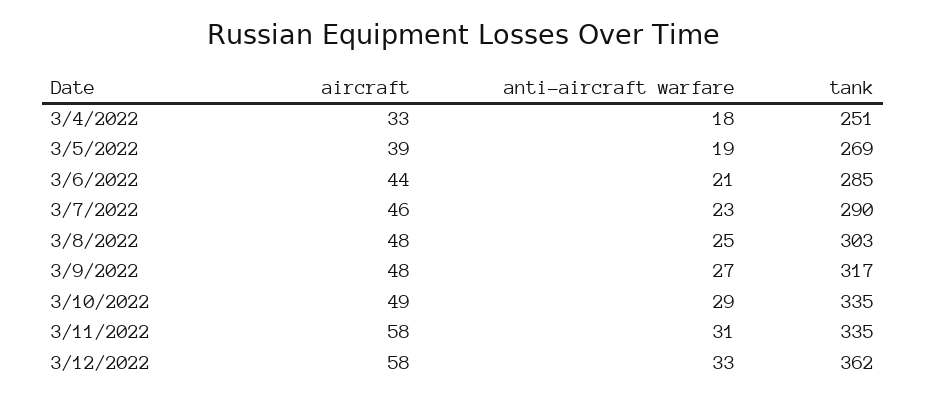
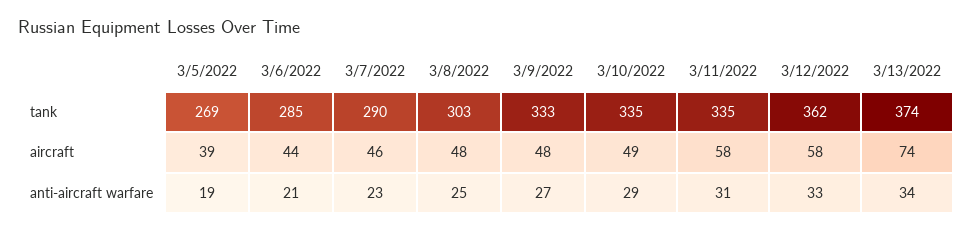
aircraft, 3/4/2022: 33 -> none
anti-aircraft warfare, 3/4/2022: 18 -> none
tank, 3/4/2022: 251 -> none
tank, 3/9/2022: 317 -> 333
tank, 3/13/2022: none -> 374
aircraft, 3/13/2022: none -> 74
anti-aircraft warfare, 3/13/2022: none -> 34

